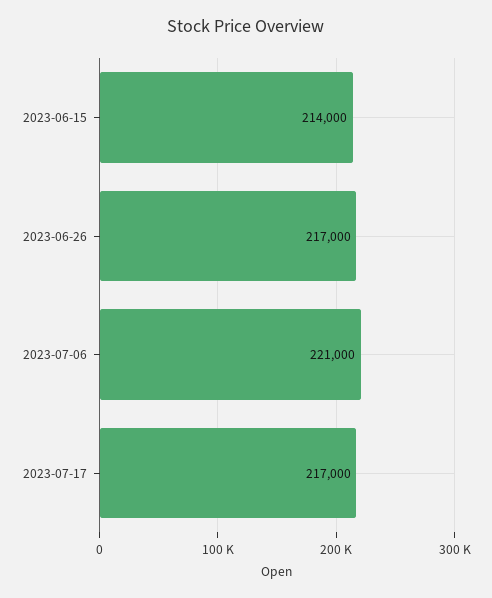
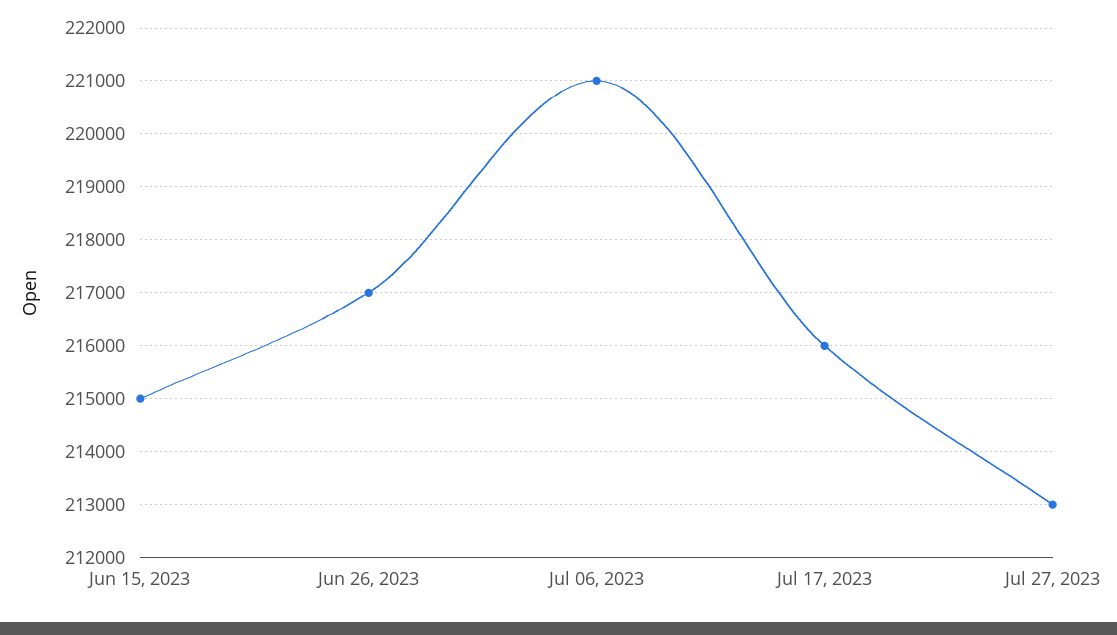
2023-06-15: 214000 -> 215000
2023-07-17: 217000 -> 216000
Jul 27, 2023: none -> 213000

